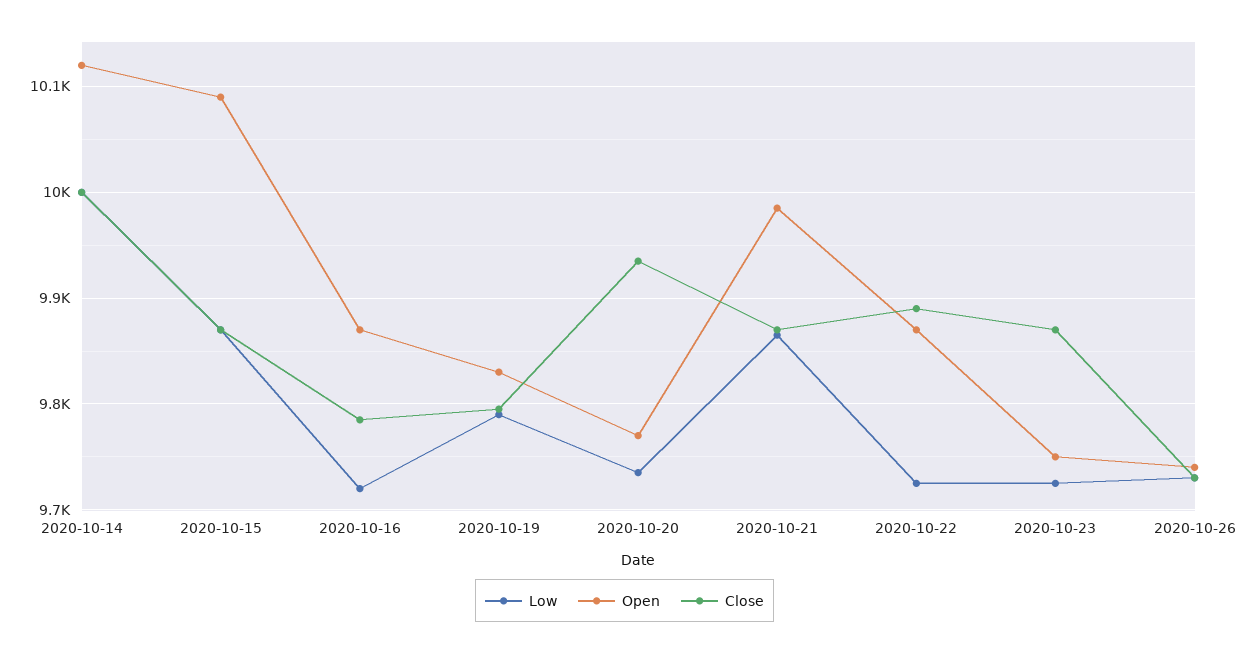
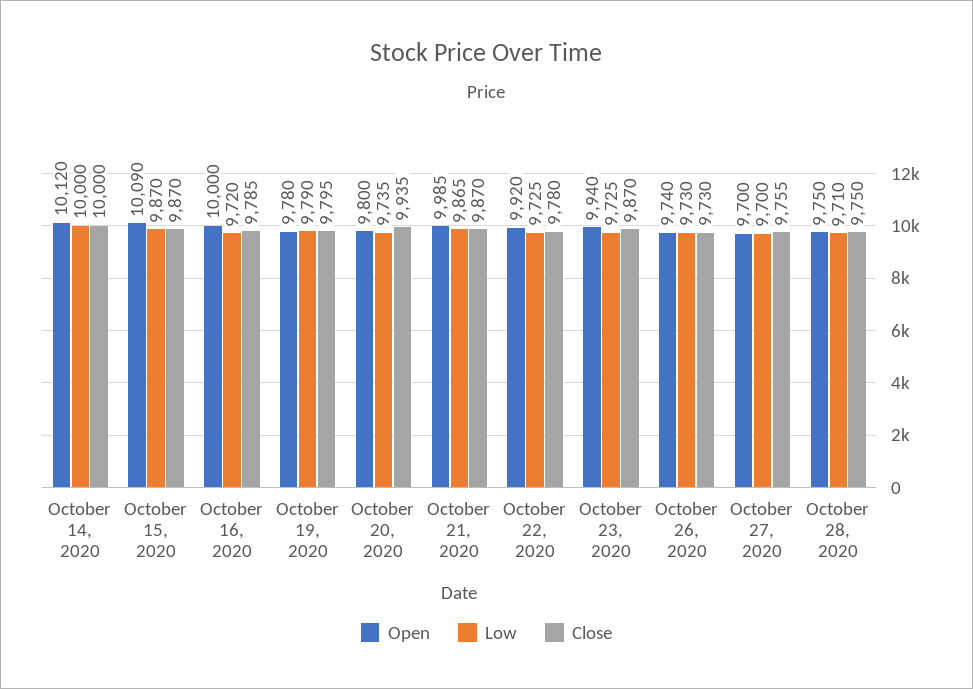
Open, 2020-10-16: 9870 -> 10000
Open, 2020-10-19: 9830 -> 9780
Open, 2020-10-20: 9770 -> 9800
Open, 2020-10-22: 9870 -> 9920
Close, 2020-10-22: 9890 -> 9780
Open, 2020-10-23: 9750 -> 9940
Open, October 27, 2020: none -> 9700
Low, October 27, 2020: none -> 9700
Close, October 27, 2020: none -> 9755
Open, October 28, 2020: none -> 9750
Low, October 28, 2020: none -> 9710
Close, October 28, 2020: none -> 9750

